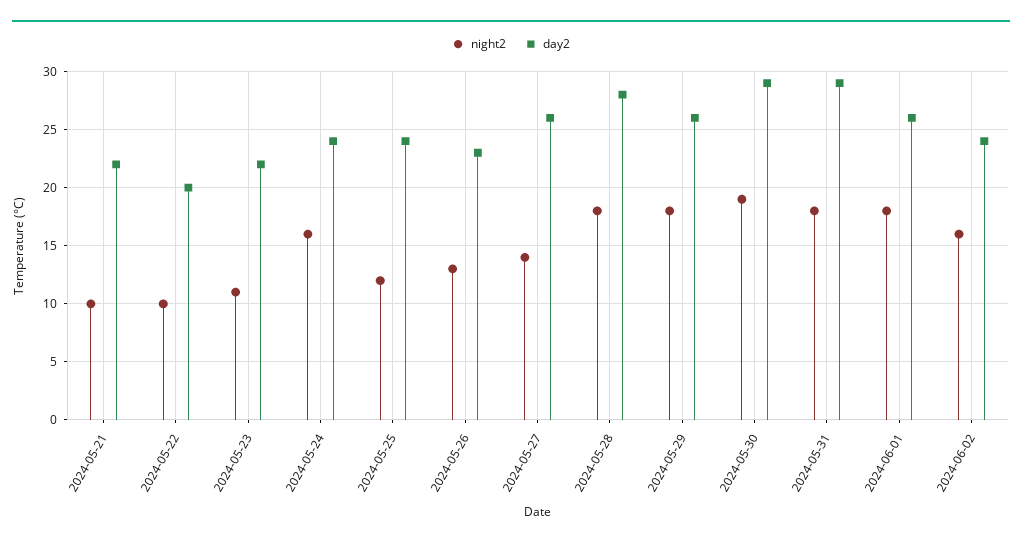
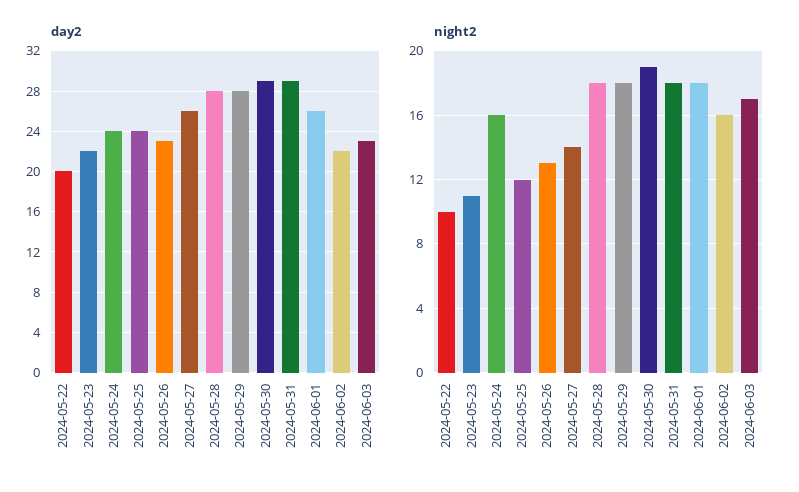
night2, 2024-05-21: 10 -> none
day2, 2024-05-21: 22 -> none
day2, 2024-05-29: 26 -> 28
day2, 2024-06-02: 24 -> 22
day2, 2024-06-03: none -> 23
night2, 2024-06-03: none -> 17

